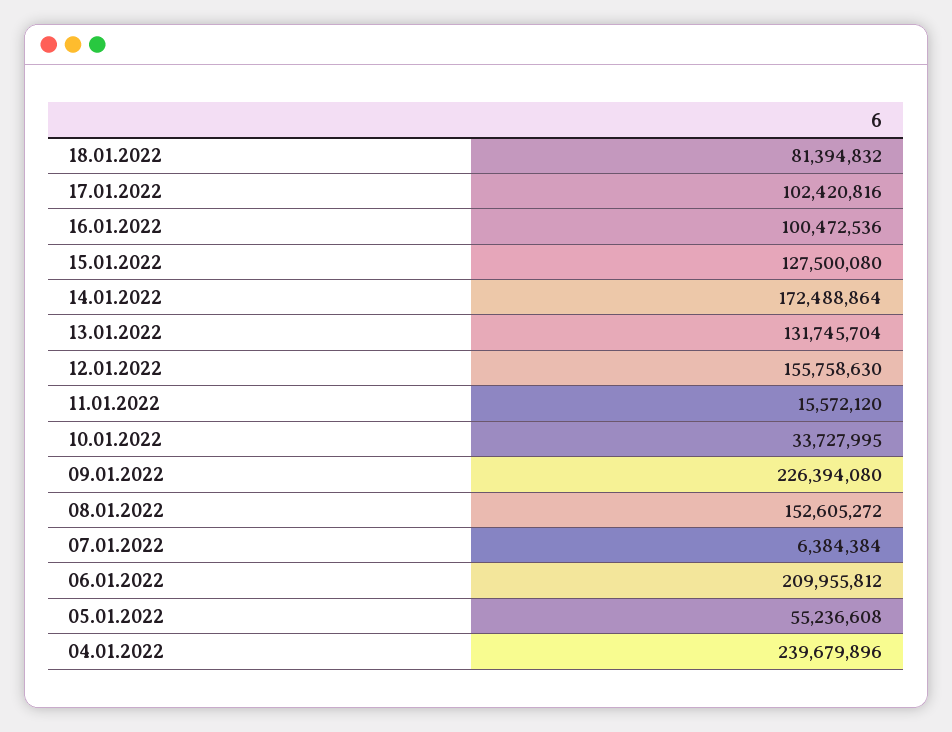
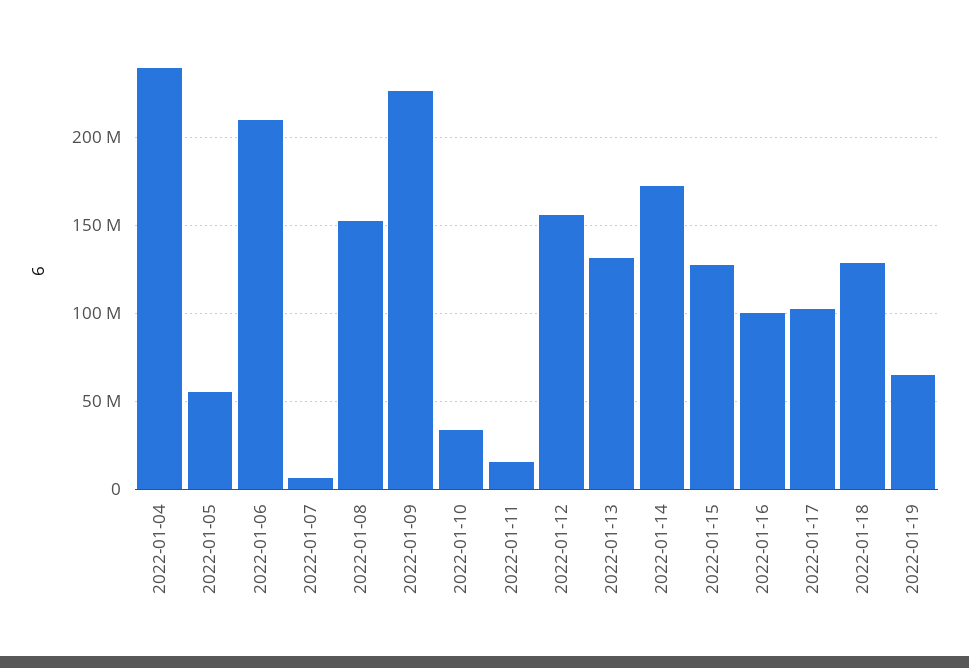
18.01.2022: 81394832 -> 130000000
2022-01-19: none -> 65000000

